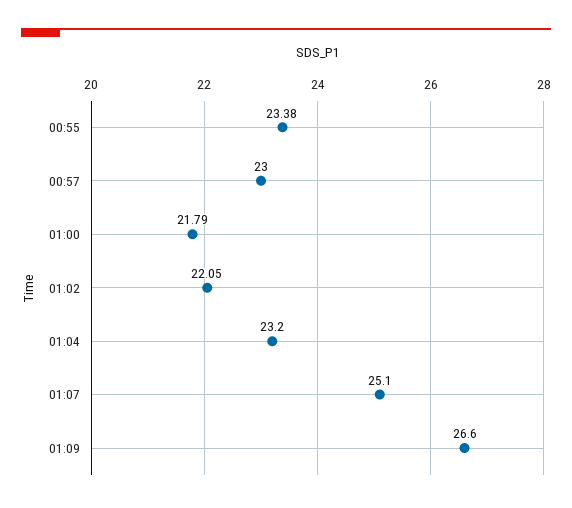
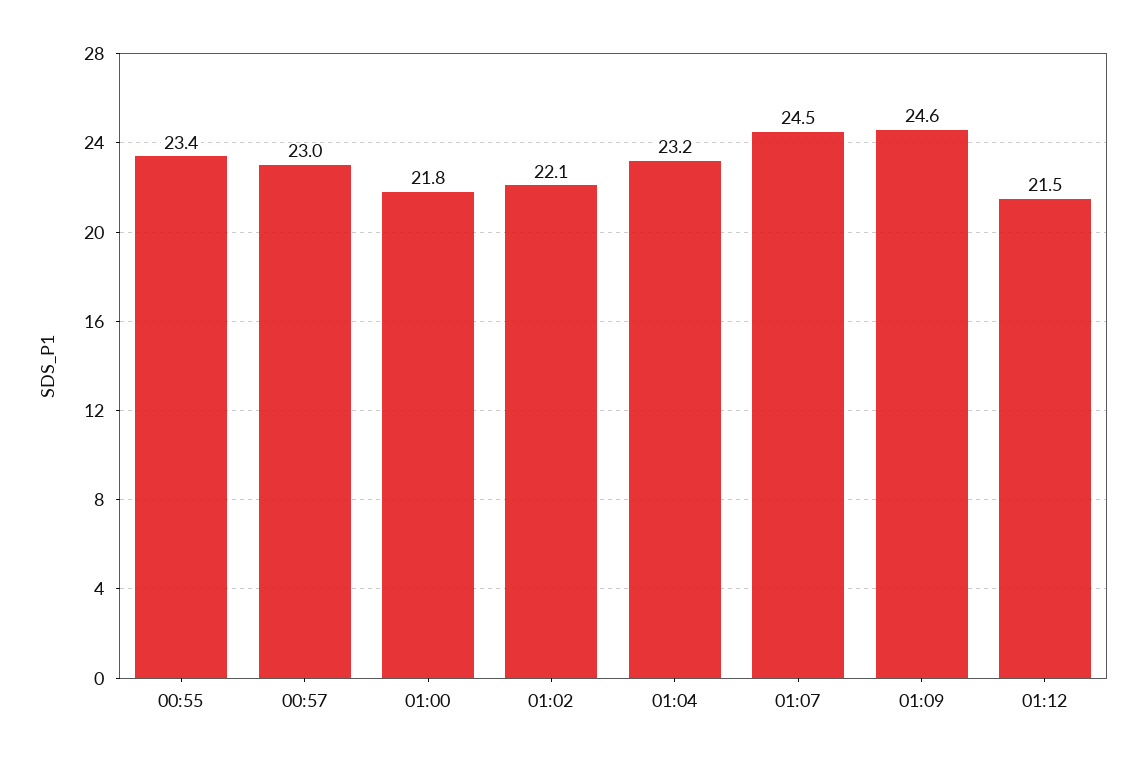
01:07: 25.1 -> 24.5
01:09: 26.6 -> 24.6
01:12: none -> 21.5

